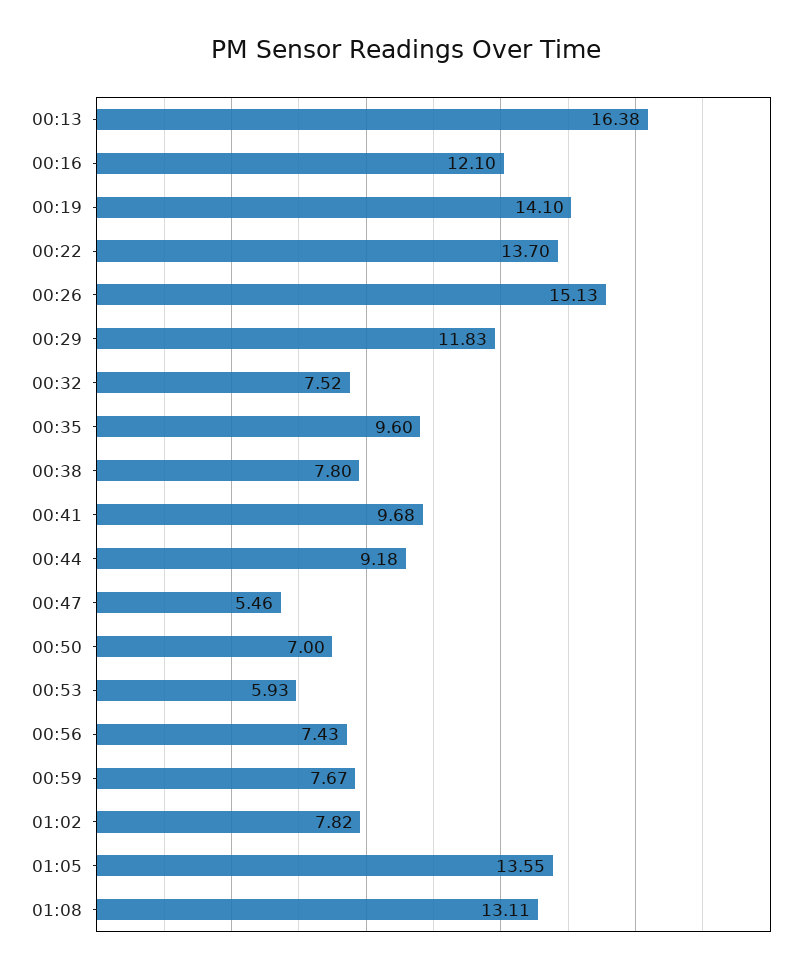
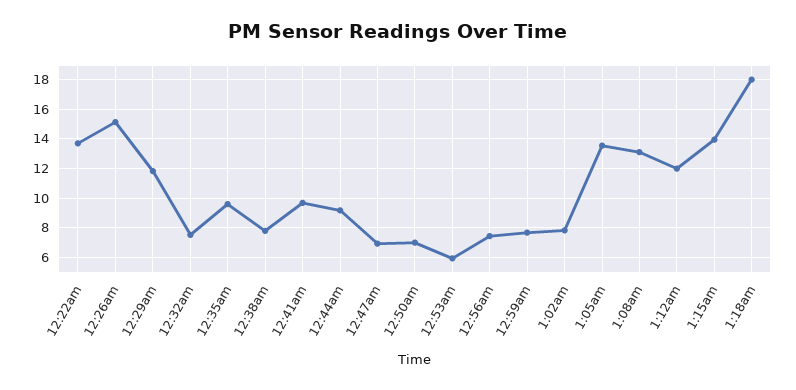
00:13: 16.38 -> none
00:16: 12.1 -> none
00:19: 14.1 -> none
00:47: 5.46 -> 7
1:12am: none -> 12
1:15am: none -> 14
1:18am: none -> 18

